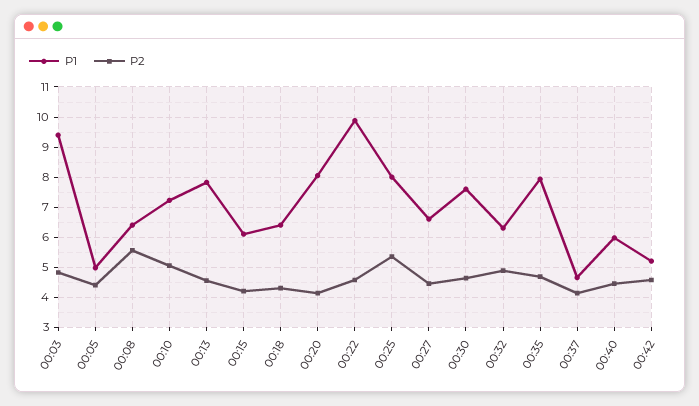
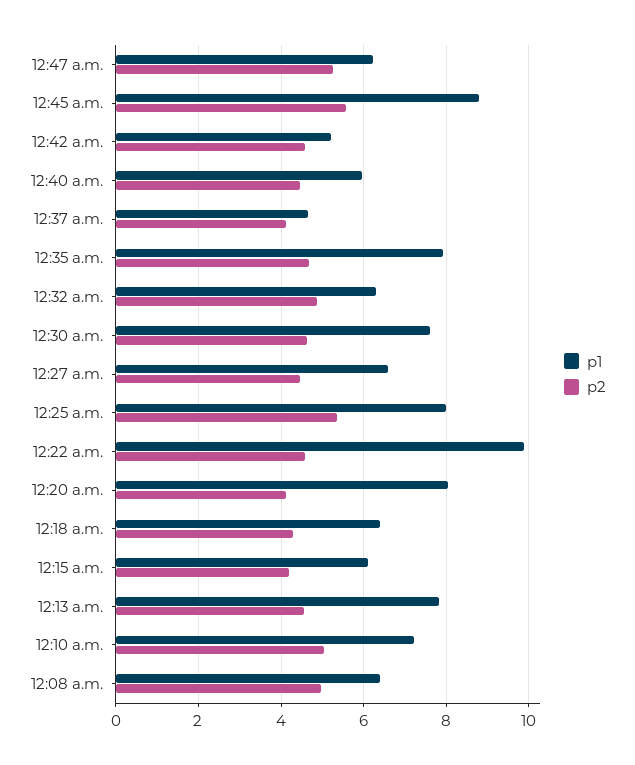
P1, 00:03: 9.4 -> none
P2, 00:03: 4.8 -> none
P1, 00:05: 5 -> none
P2, 00:05: 4.4 -> none
P2, 00:08: 5.6 -> 5
P1, 12:47 a.m.: none -> 6.2
P2, 12:47 a.m.: none -> 5.2
P1, 12:45 a.m.: none -> 8.8
P2, 12:45 a.m.: none -> 5.6

